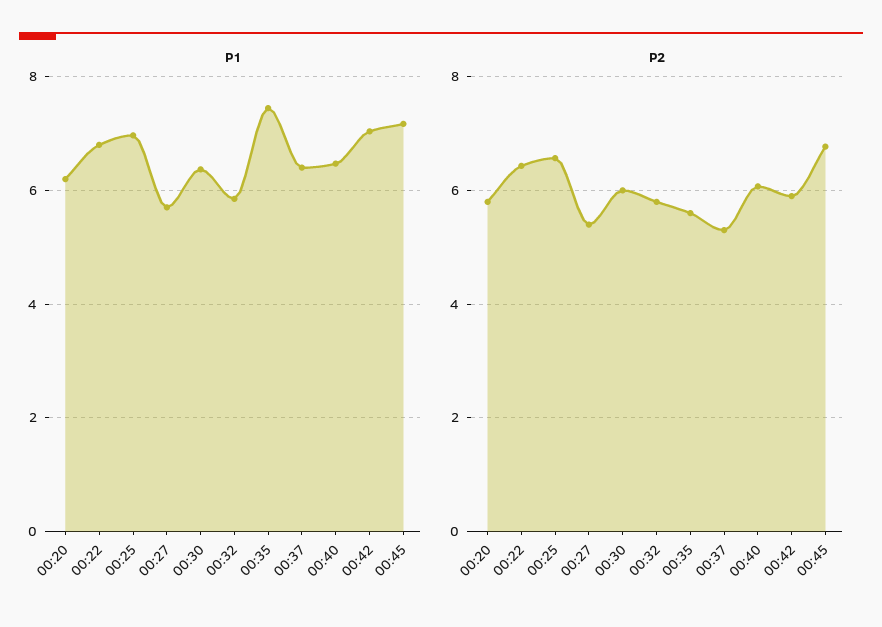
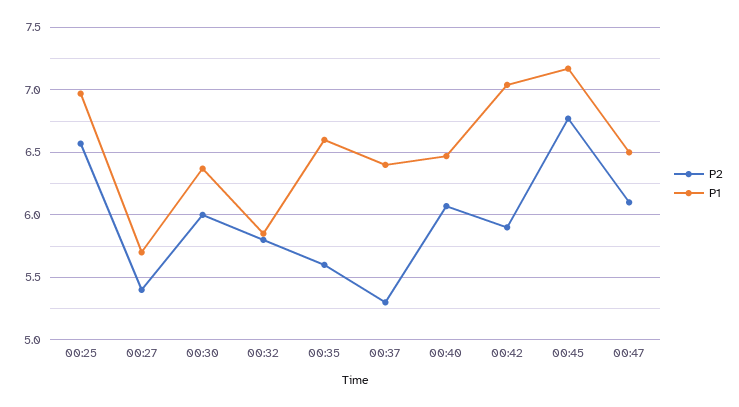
P1, 00:20: 6.2 -> none
P1, 00:22: 6.8 -> none
P1, 00:35: 7.4 -> 6.6
P2, 00:20: 5.8 -> none
P2, 00:22: 6.4 -> none
P2, 00:47: none -> 6.1
P1, 00:47: none -> 6.5

